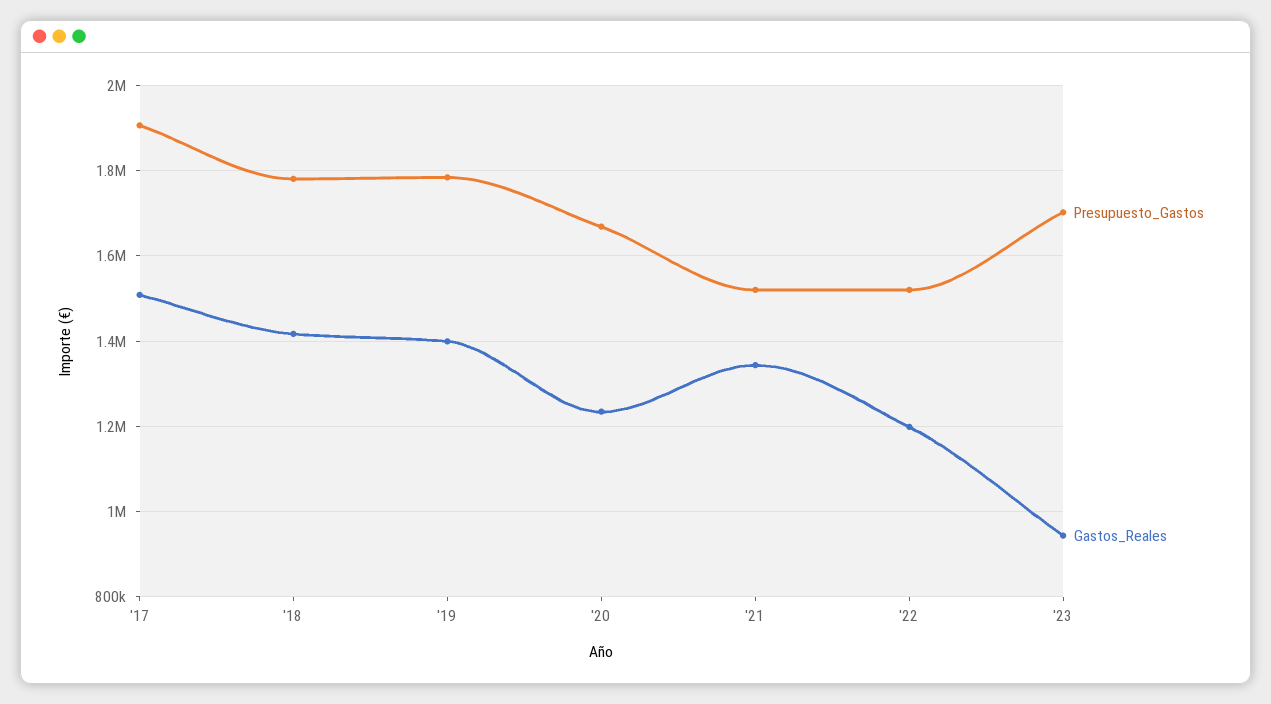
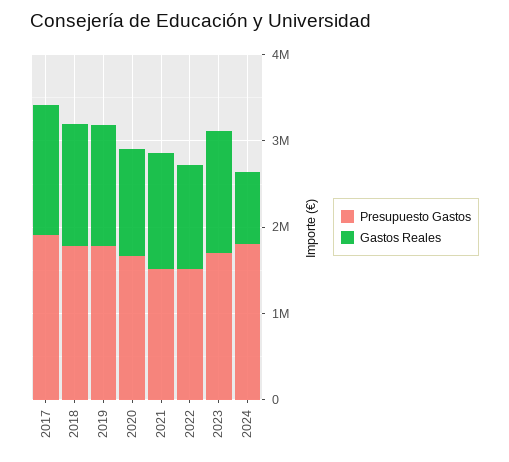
Gastos_Reales, '23: 940000 -> 1400000
Presupuesto_Gastos, 2024: none -> 1800000
Gastos_Reales, 2024: none -> 800000

